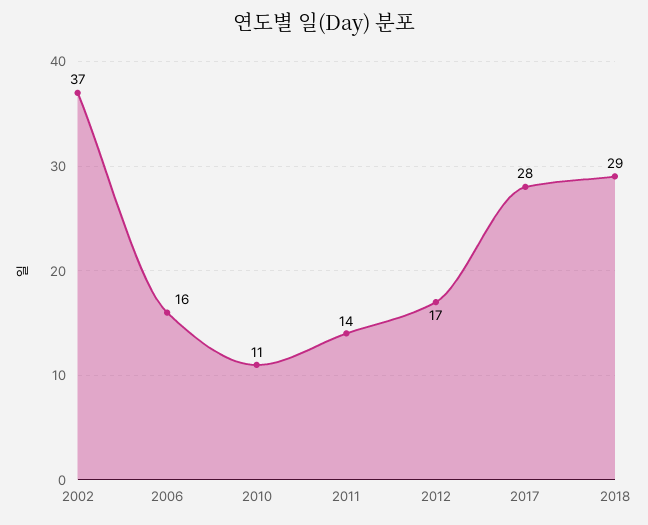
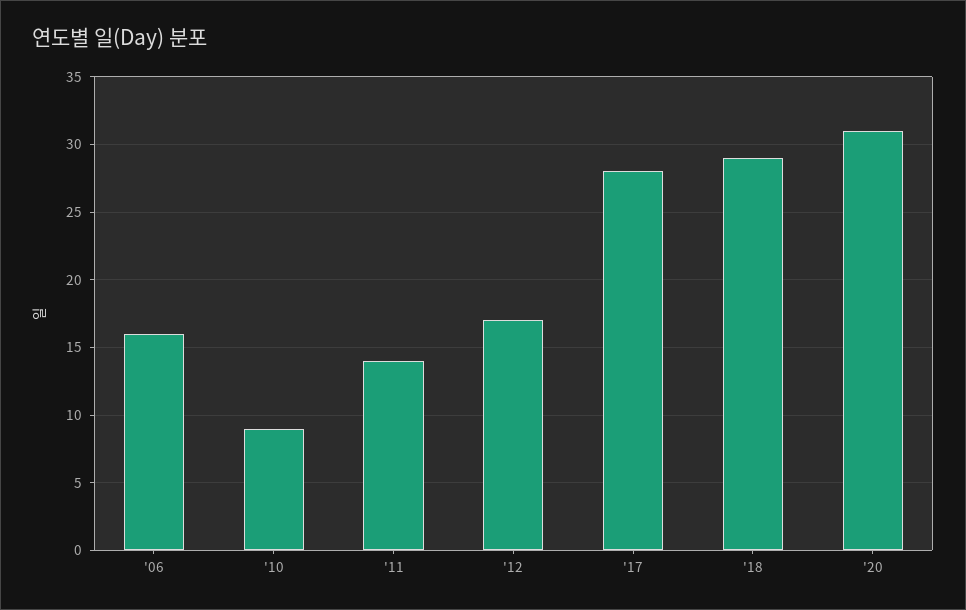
2002: 37 -> none
2010: 11 -> 9
'20: none -> 31

